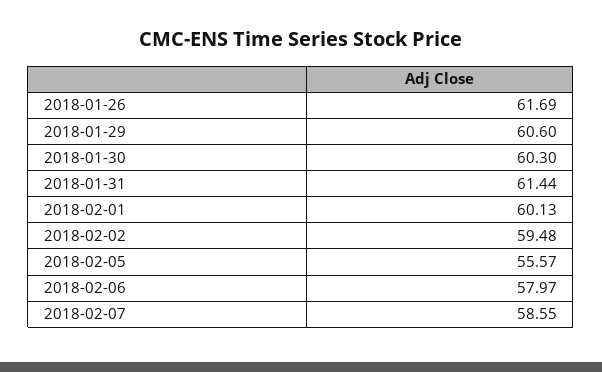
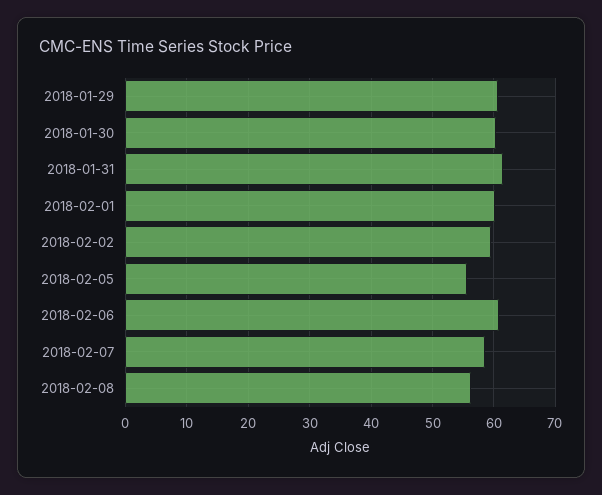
2018-01-26: 61.69 -> none
2018-02-06: 57.97 -> 61
2018-02-08: none -> 56

